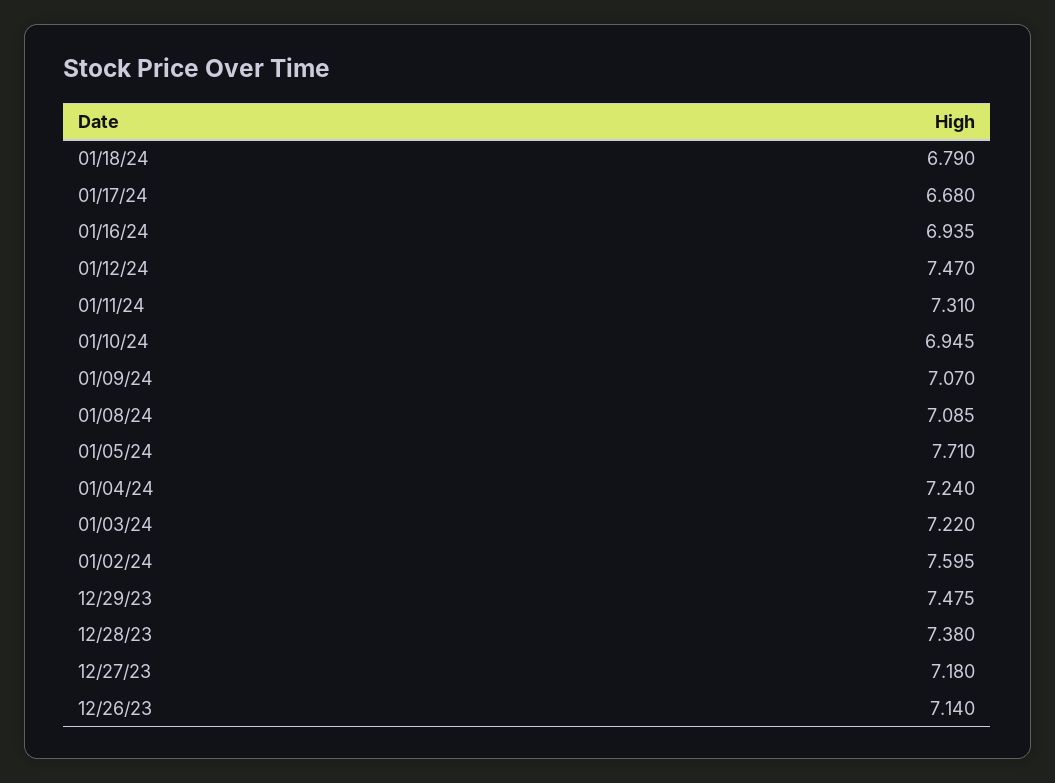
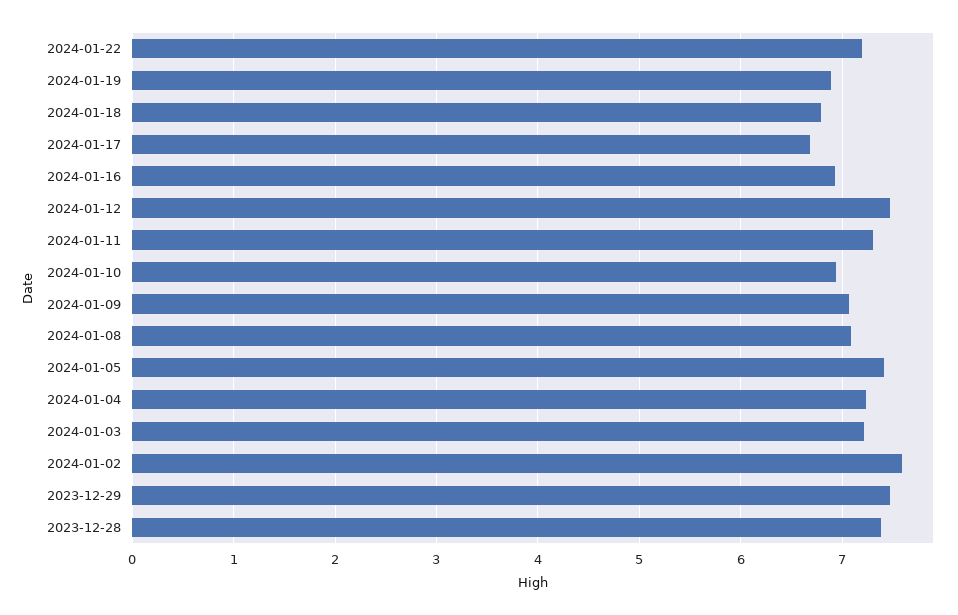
01/05/24: 7.71 -> 7.4
12/27/23: 7.18 -> none
12/26/23: 7.14 -> none
2024-01-22: none -> 7.2
2024-01-19: none -> 6.9

